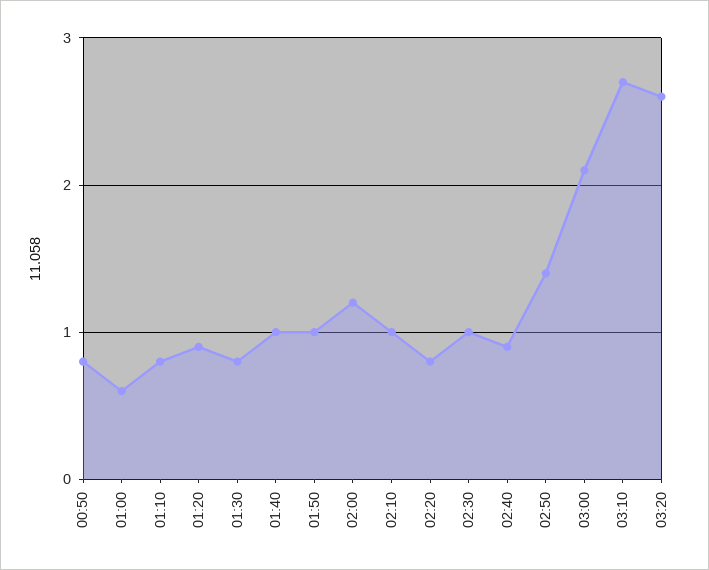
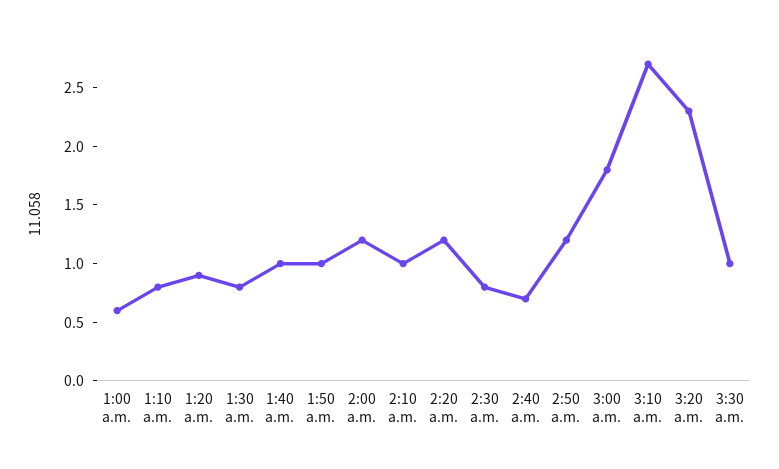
00:50: 0.8 -> none
02:20: 0.8 -> 1.2
02:30: 1 -> 0.8
02:40: 0.9 -> 0.7
02:50: 1.4 -> 1.2
03:00: 2.1 -> 1.8
03:20: 2.6 -> 2.3
3:30 a.m.: none -> 1

